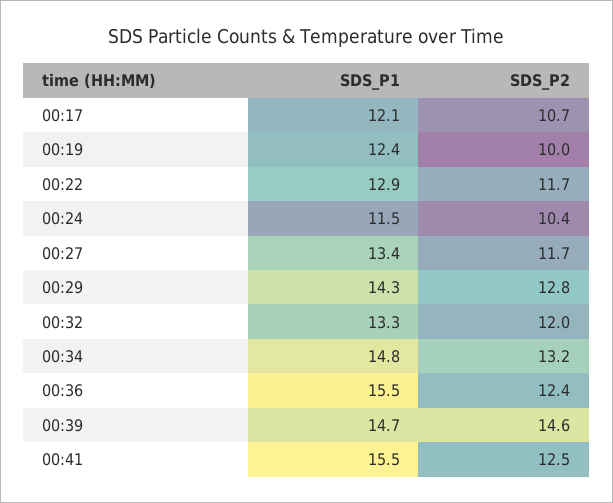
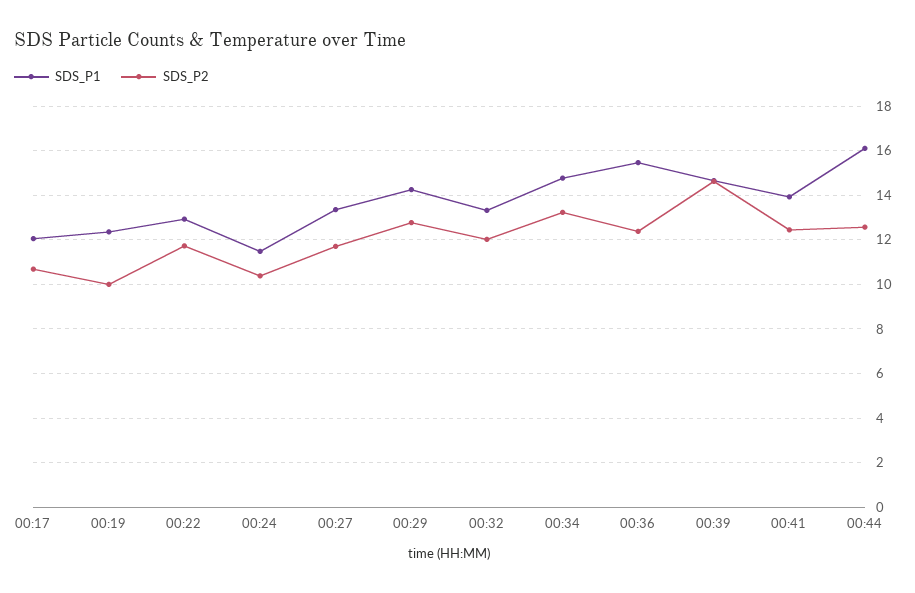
SDS_P1, 00:41: 15.5 -> 14
SDS_P1, 00:44: none -> 16
SDS_P2, 00:44: none -> 12.5

